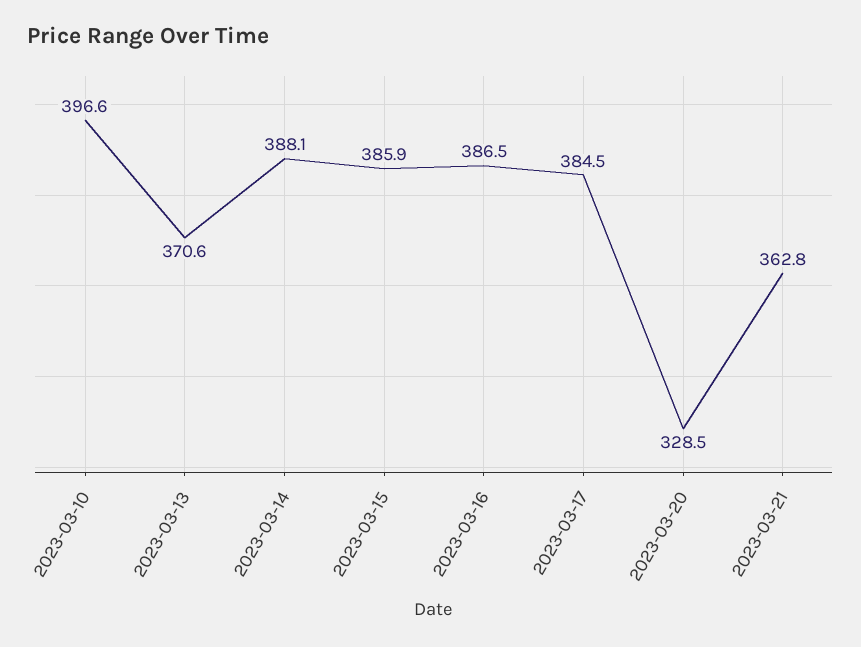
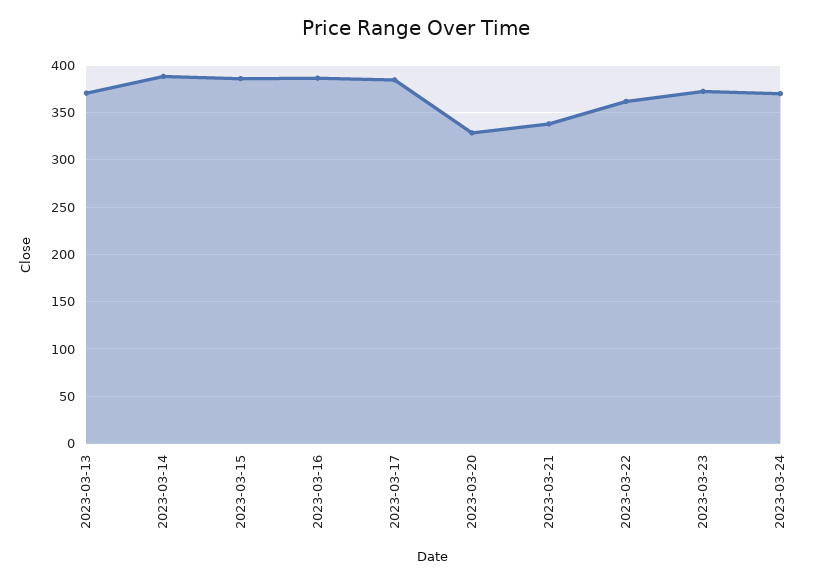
2023-03-10: 396.6 -> none
2023-03-21: 362.8 -> 340
2023-03-22: none -> 360
2023-03-23: none -> 370
2023-03-24: none -> 370

